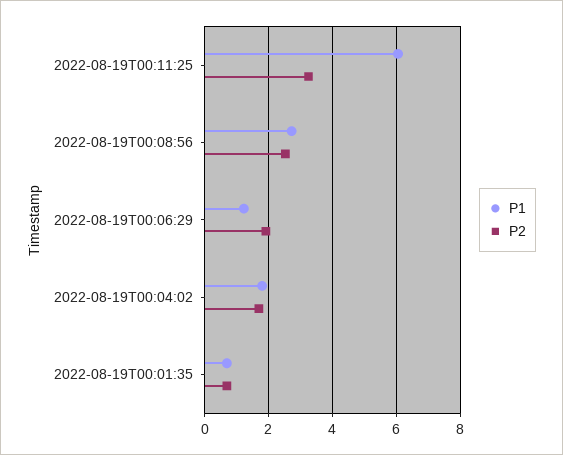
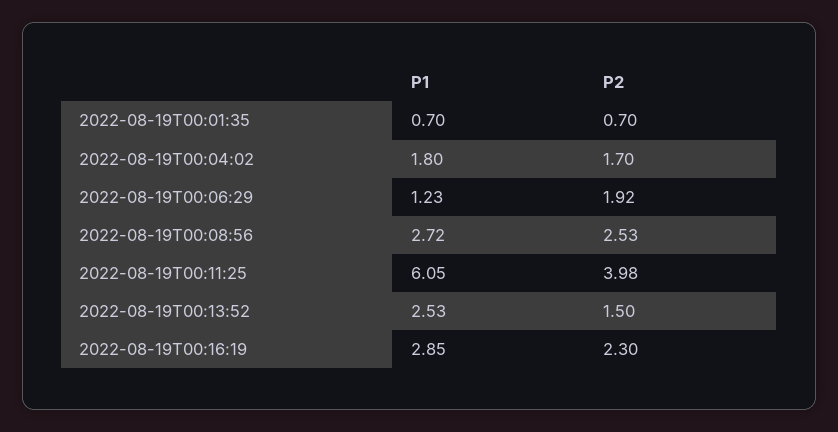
P2, 2022-08-19T00:11:25: 3.2 -> 3.98
P1, 2022-08-19T00:13:52: none -> 2.53
P2, 2022-08-19T00:13:52: none -> 1.5
P1, 2022-08-19T00:16:19: none -> 2.85
P2, 2022-08-19T00:16:19: none -> 2.3

